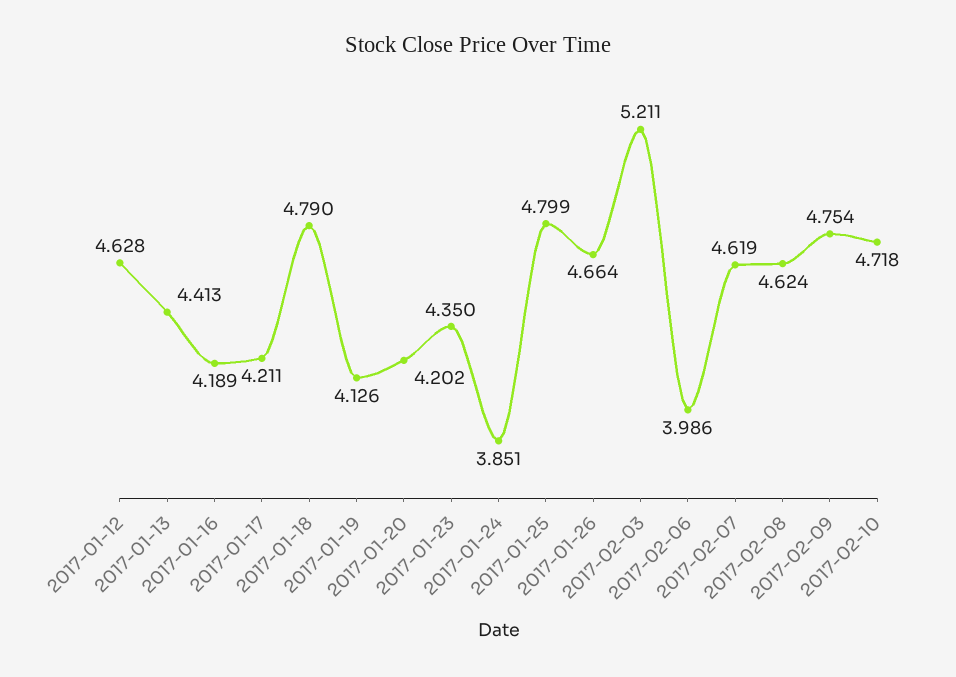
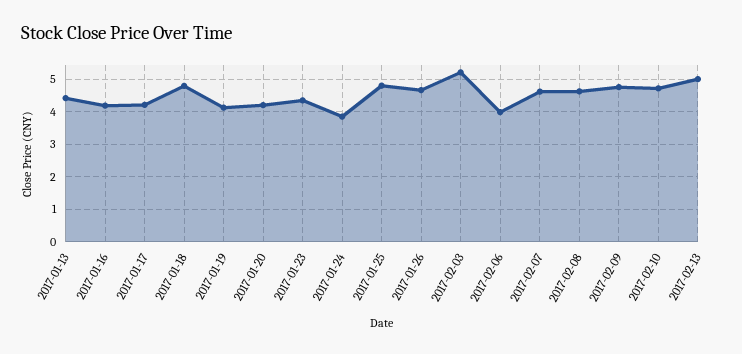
2017-01-12: 4.628 -> none
2017-02-13: none -> 5

